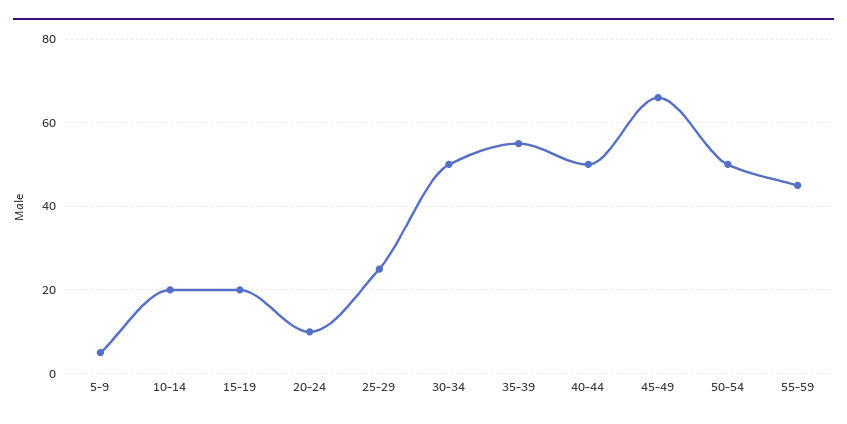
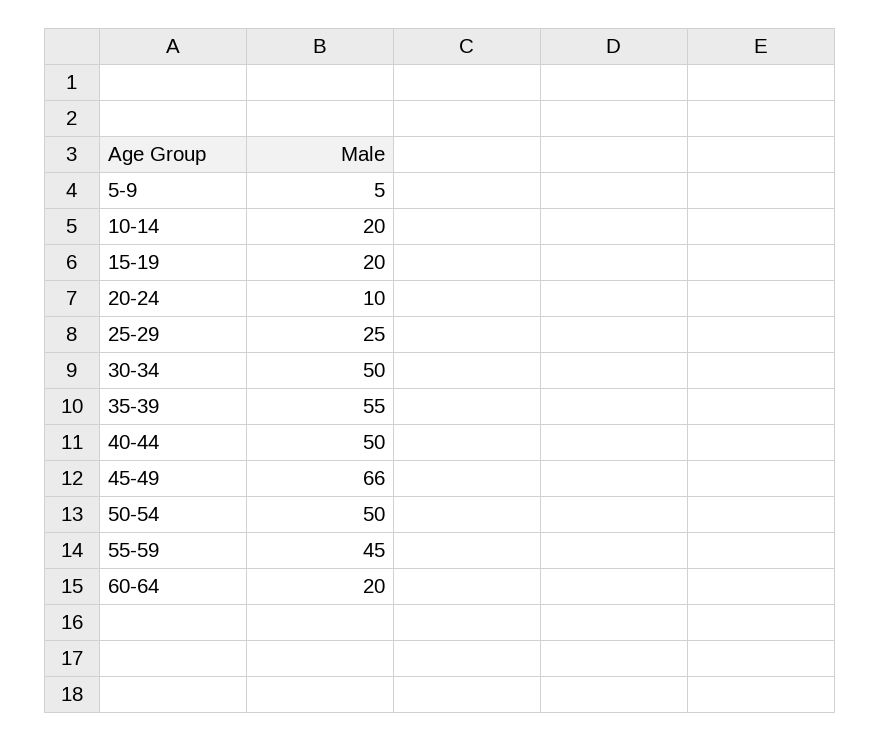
60-64: none -> 20

